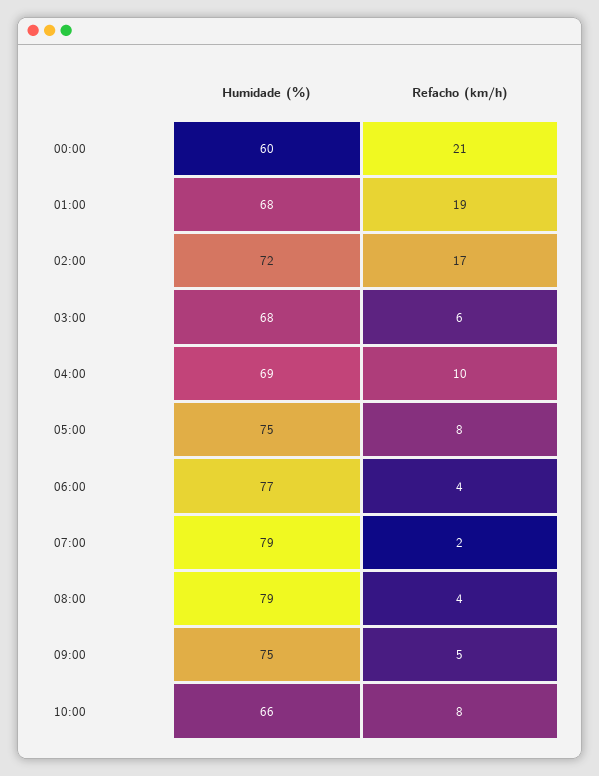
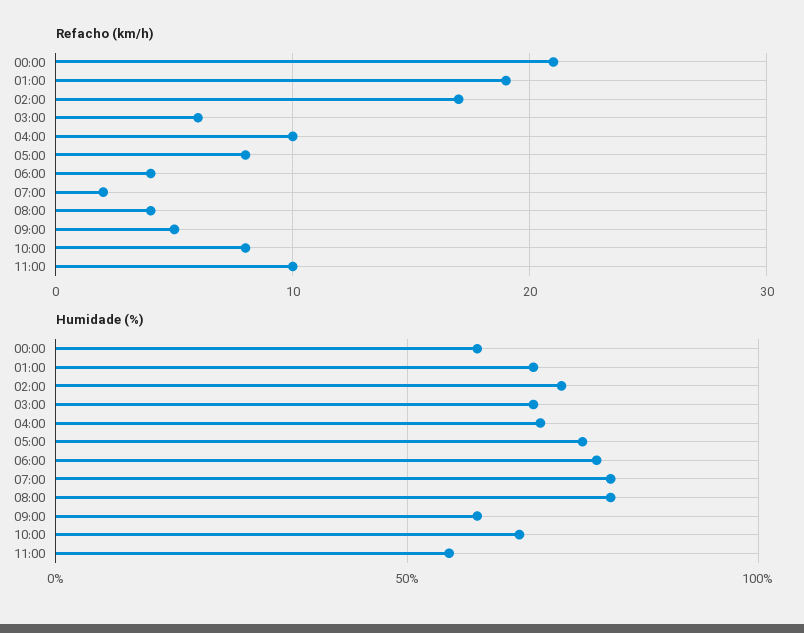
Humidade (%), 09:00: 75 -> 60
Refacho (km/h), 11:00: none -> 10
Humidade (%), 11:00: none -> 55

